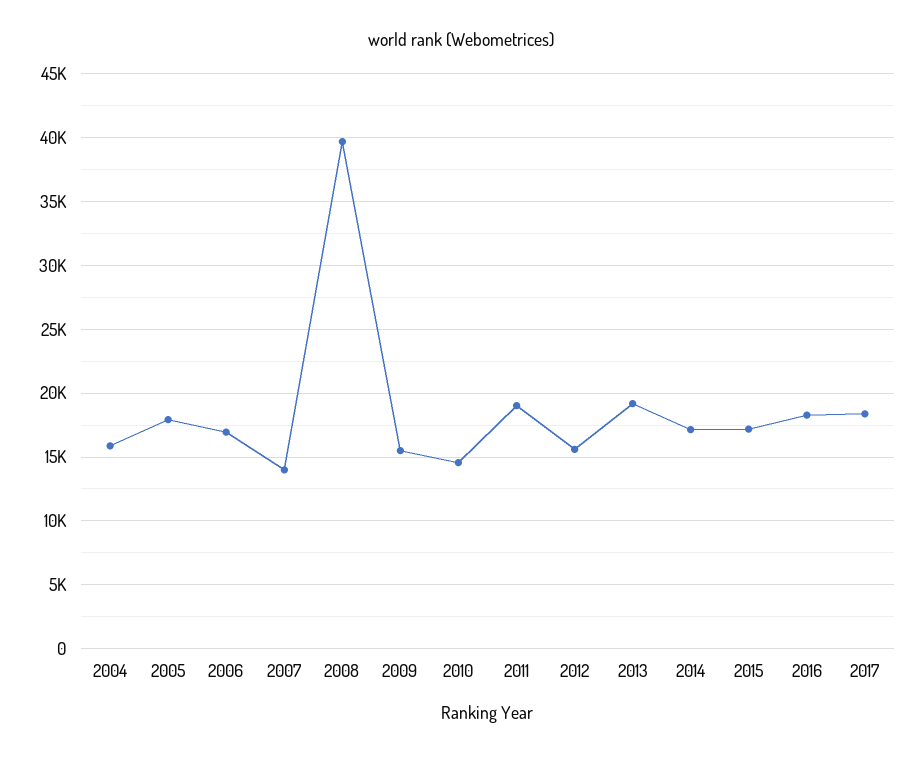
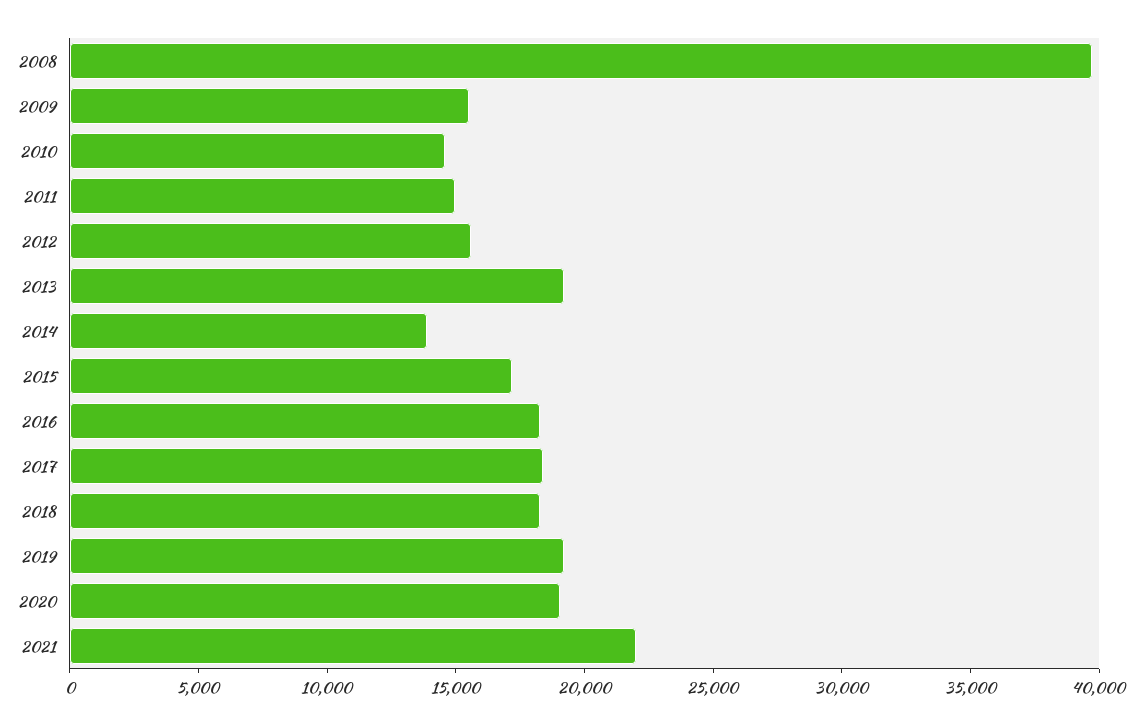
2004: 16000 -> none
2005: 18000 -> none
2006: 17000 -> none
2007: 14000 -> none
2011: 19000 -> 15000
2014: 17000 -> 14000
2018: none -> 18000
2019: none -> 19000
2020: none -> 19000
2021: none -> 22000

